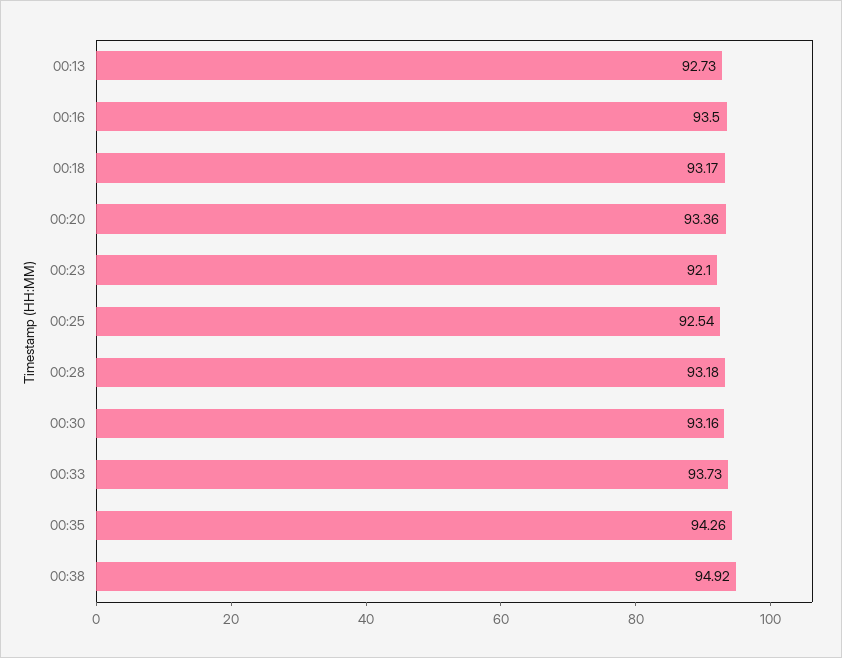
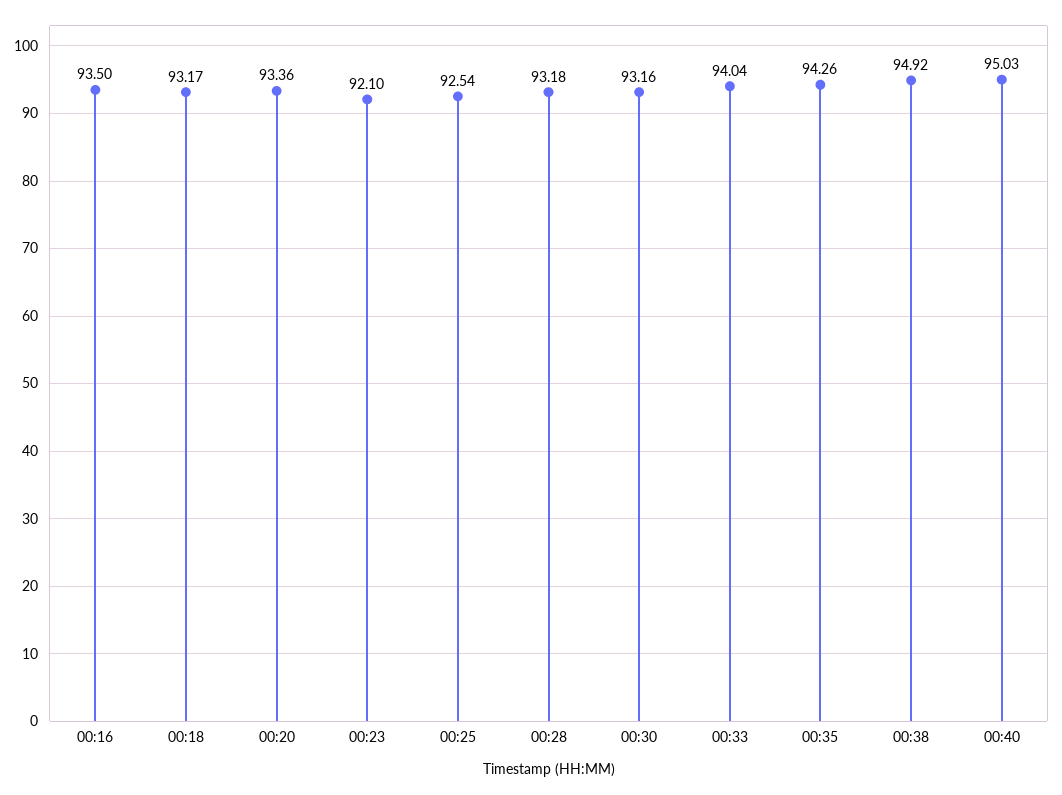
00:13: 92.73 -> none
00:33: 93.73 -> 94.04
00:40: none -> 95.03

